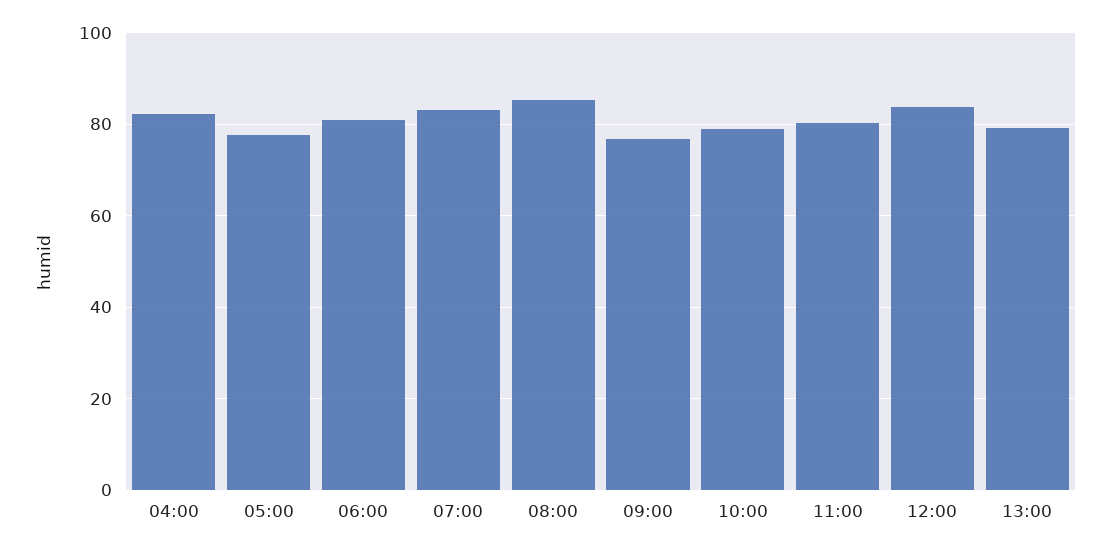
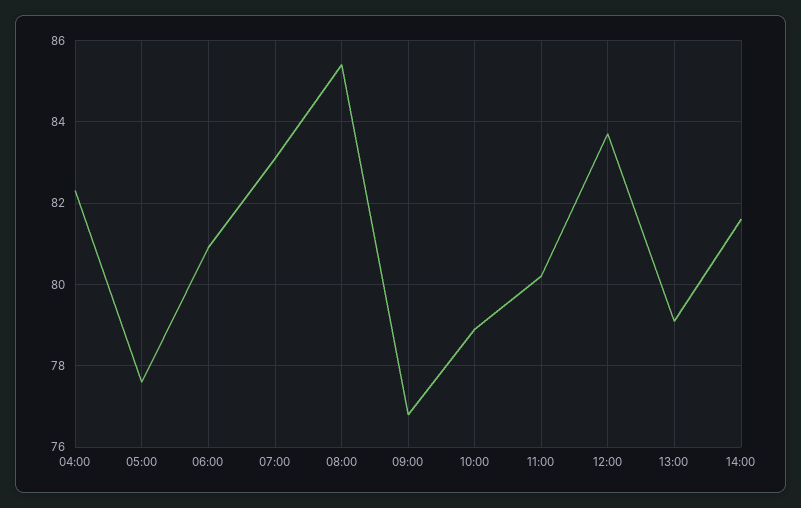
14:00: none -> 81.5

